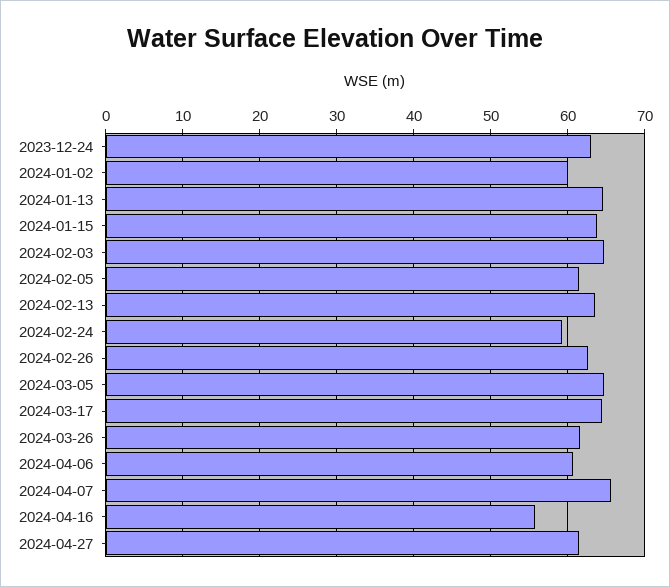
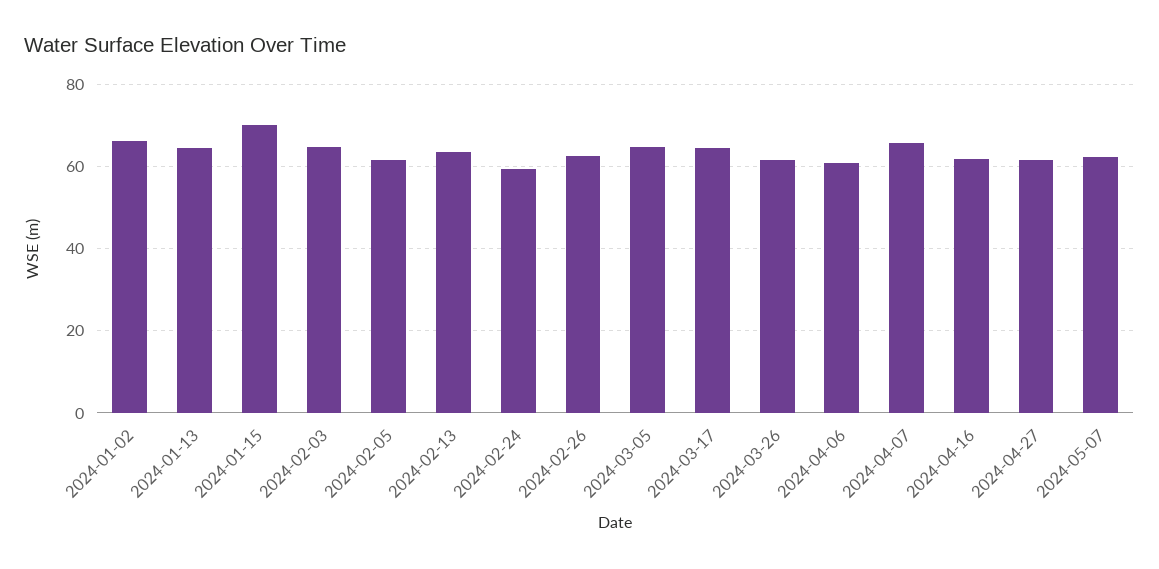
2023-12-24: 63 -> none
2024-01-02: 60 -> 66
2024-01-15: 64 -> 70
2024-04-16: 56 -> 62
2024-05-07: none -> 62

